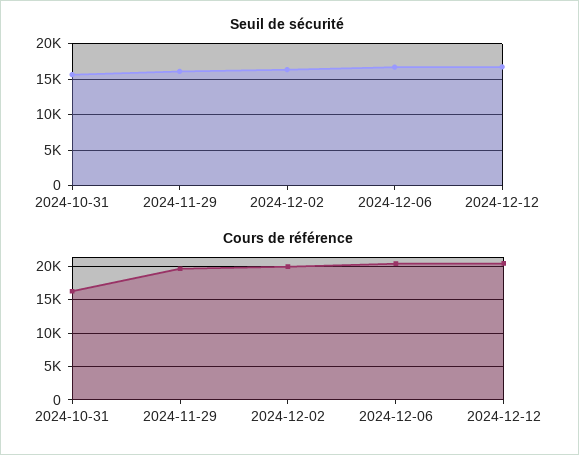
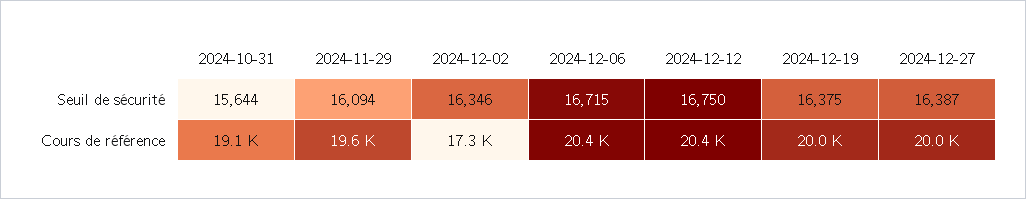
Cours de référence, 2024-10-31: 16000 -> 19100
Cours de référence, 2024-12-02: 20000 -> 17300
Seuil de sécurité, 2024-12-19: none -> 16375
Seuil de sécurité, 2024-12-27: none -> 16387
Cours de référence, 2024-12-19: none -> 20000
Cours de référence, 2024-12-27: none -> 20000

